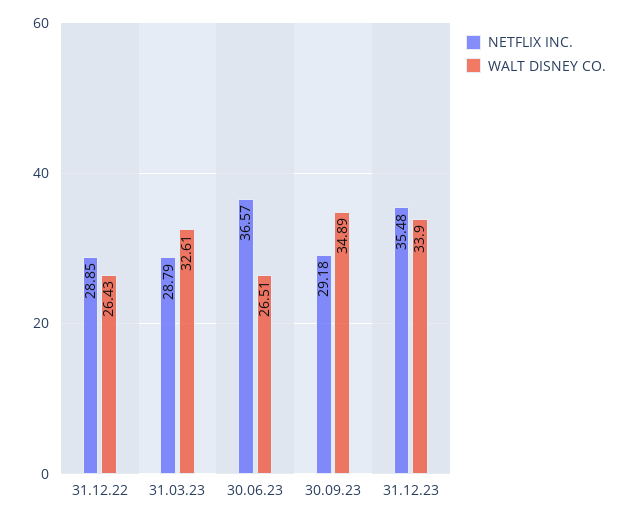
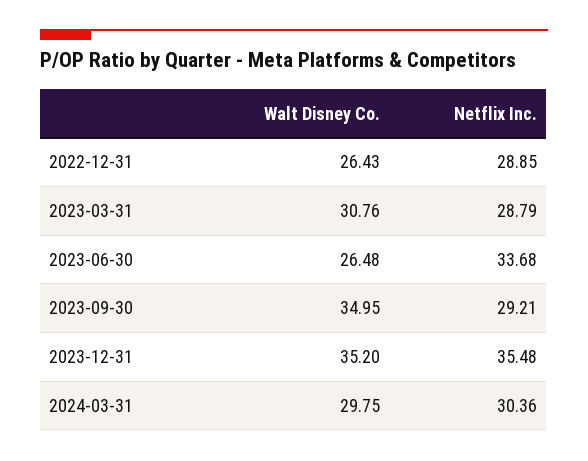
WALT DISNEY CO., 31.03.23: 32.61 -> 30.76
NETFLIX INC., 30.06.23: 36.57 -> 33.68
WALT DISNEY CO., 30.06.23: 26.51 -> 26.48
NETFLIX INC., 30.09.23: 29.18 -> 29.21
WALT DISNEY CO., 30.09.23: 34.89 -> 34.95
WALT DISNEY CO., 31.12.23: 33.9 -> 35.2
WALT DISNEY CO., 2024-03-31: none -> 29.75
NETFLIX INC., 2024-03-31: none -> 30.36

